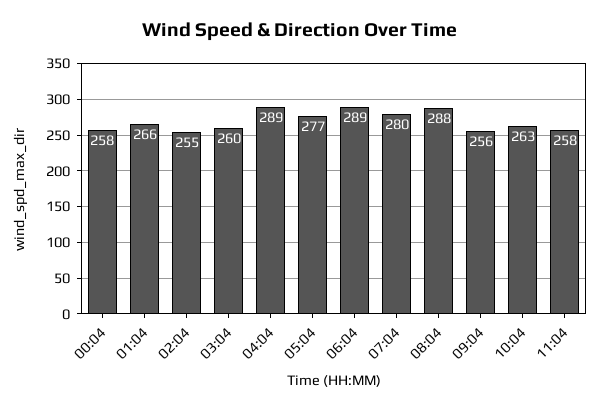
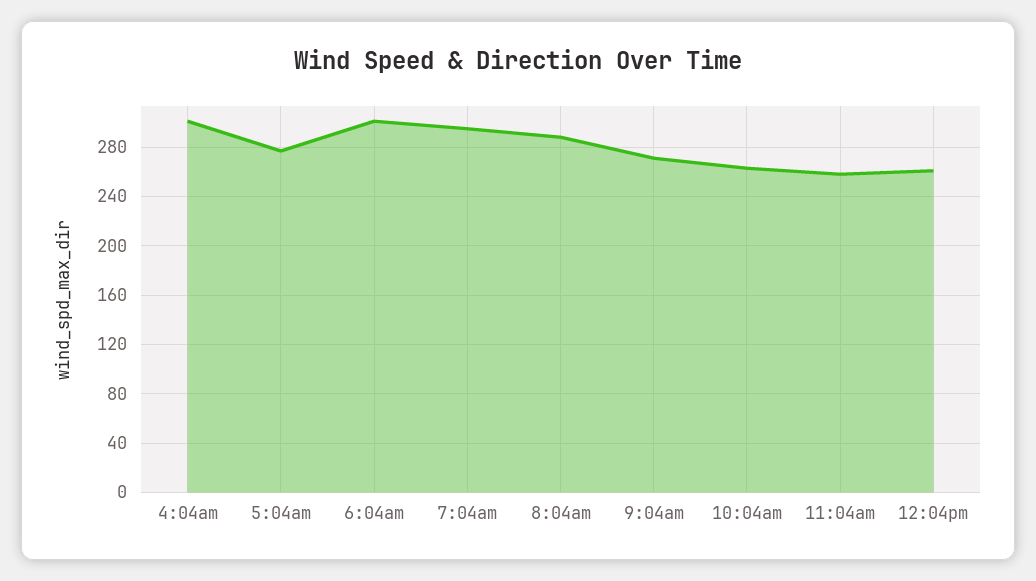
00:04: 258 -> none
01:04: 266 -> none
02:04: 255 -> none
03:04: 260 -> none
04:04: 289 -> 300
06:04: 289 -> 300
07:04: 280 -> 295
09:04: 256 -> 270
12:04pm: none -> 260

